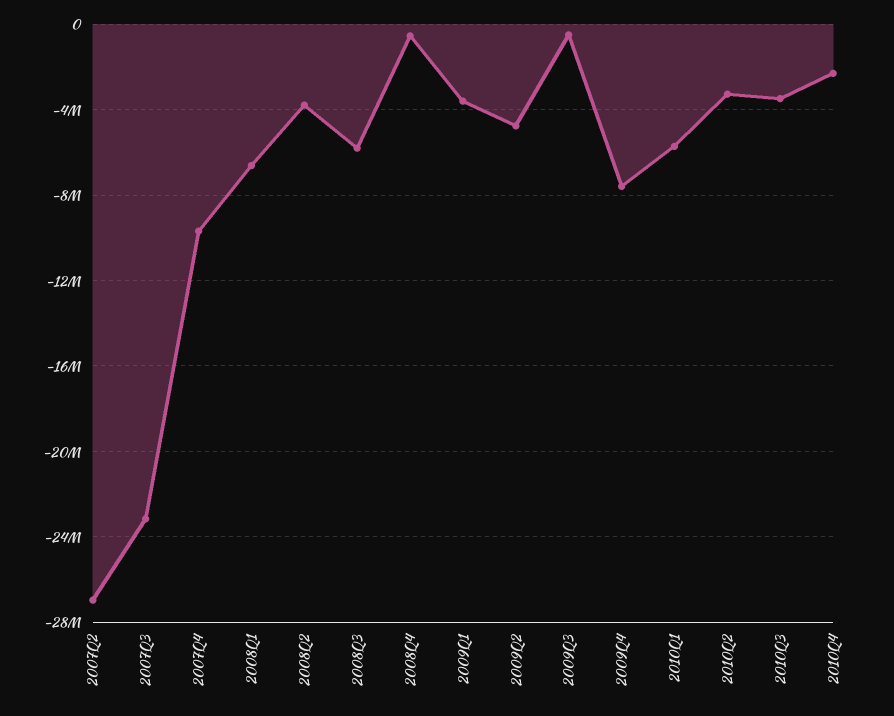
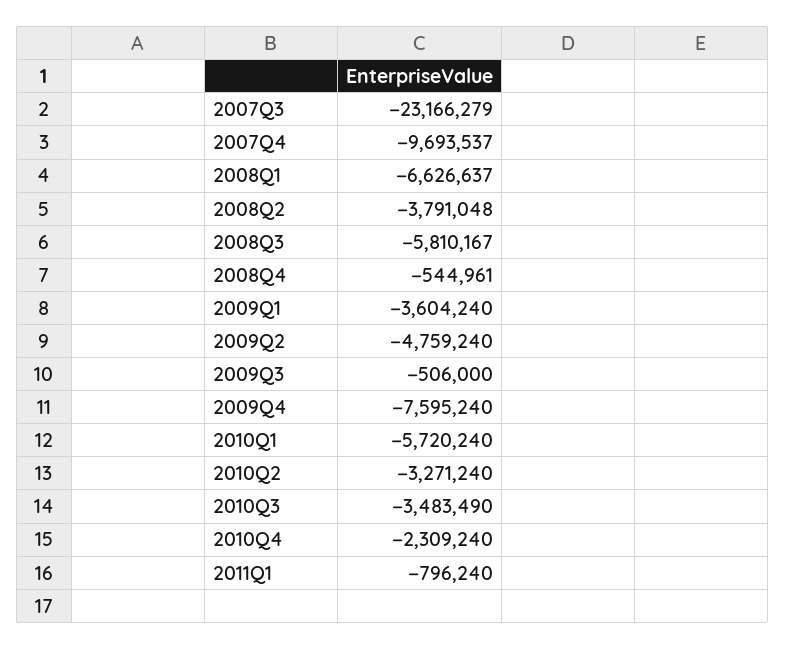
2007Q2: -27000000 -> none
2011Q1: none -> -796240

